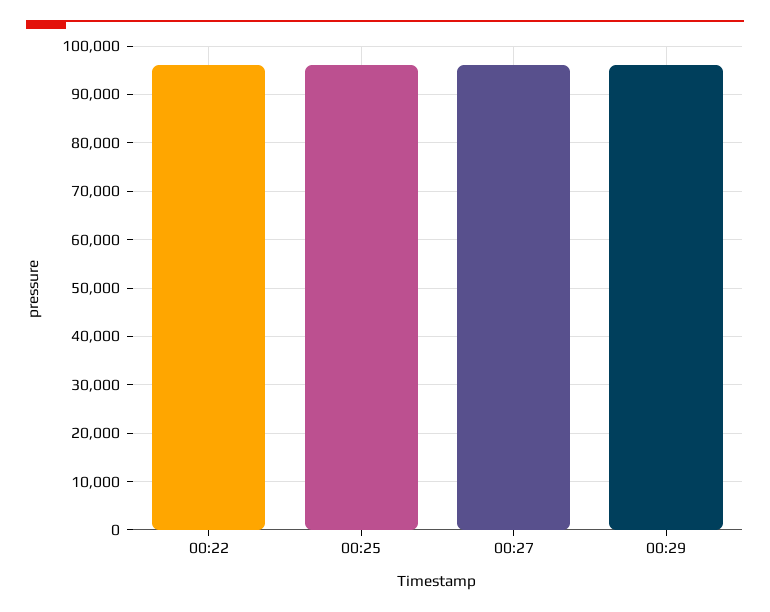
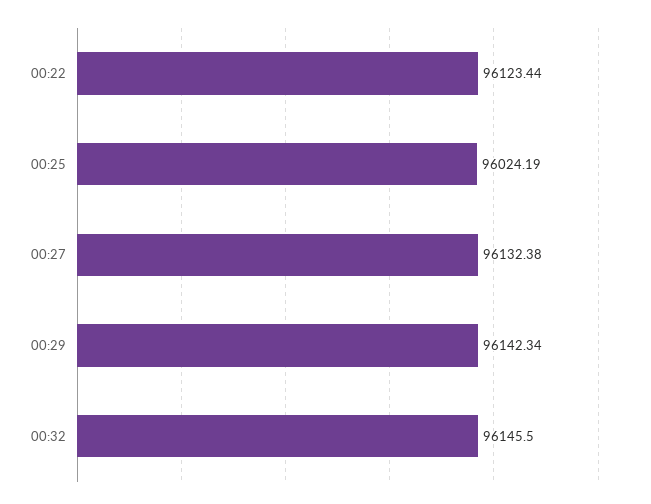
00:32: none -> 96145.5

